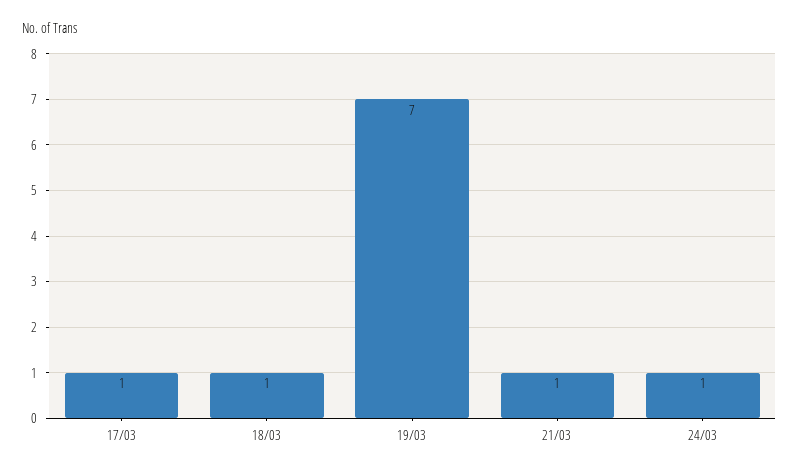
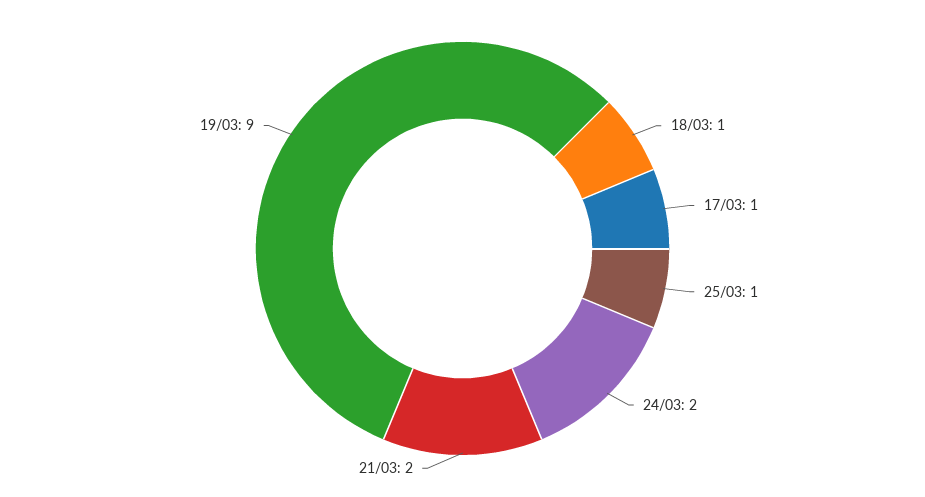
19/03: 7 -> 9
21/03: 1 -> 2
24/03: 1 -> 2
25/03: none -> 1

